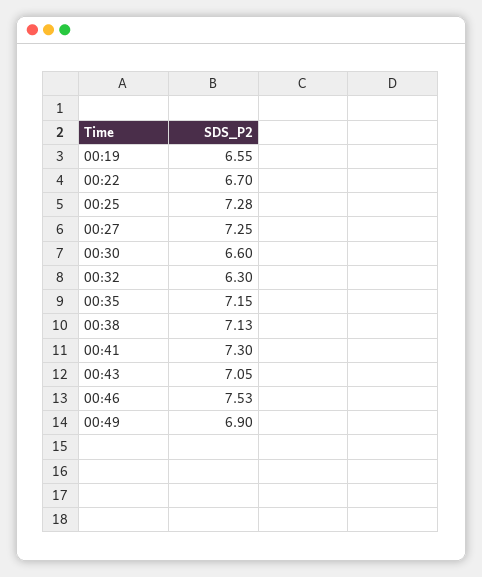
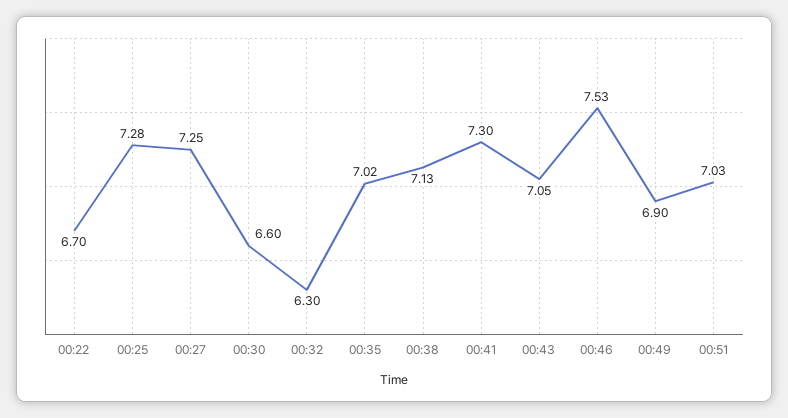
00:19: 6.55 -> none
00:35: 7.15 -> 7.02
00:51: none -> 7.03

